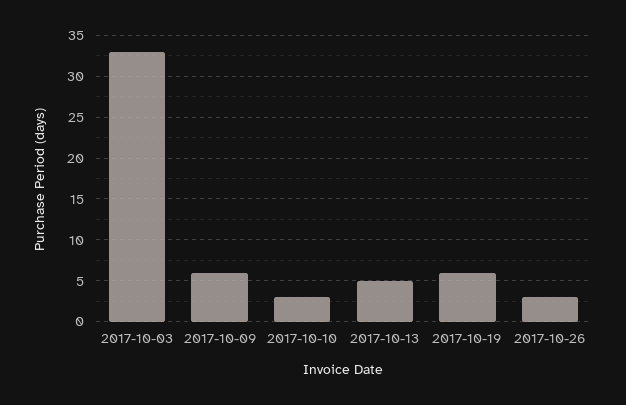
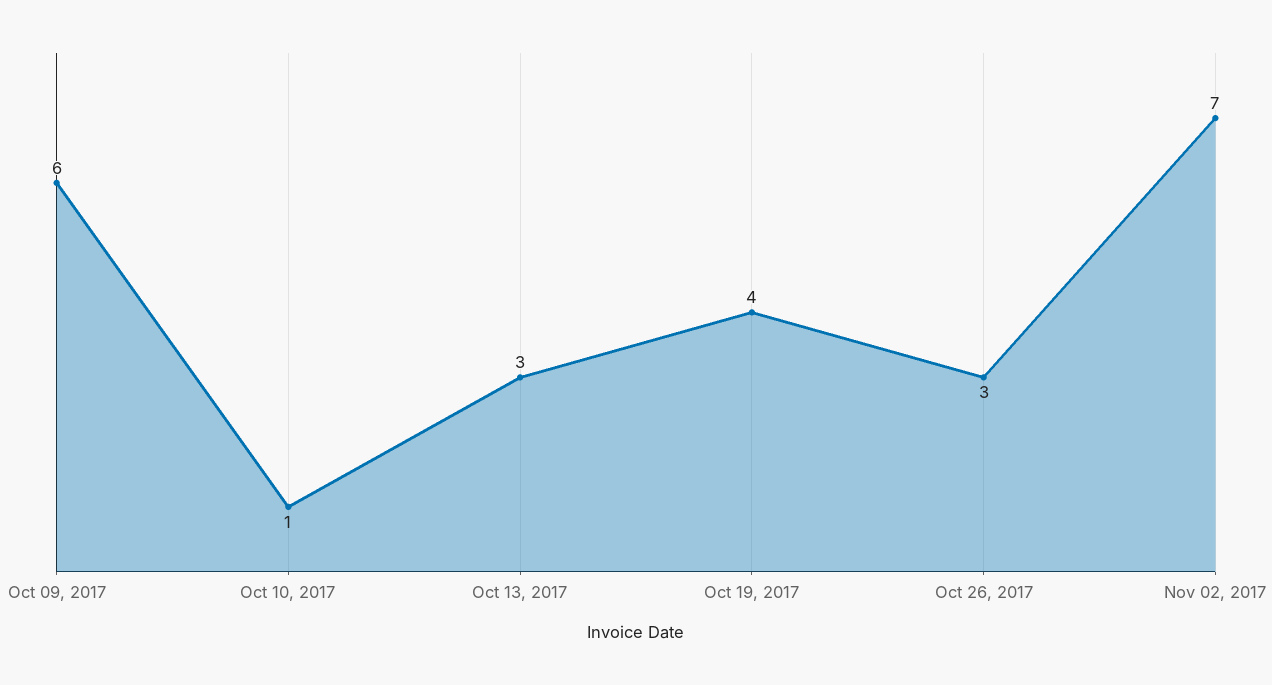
2017-10-03: 33 -> none
2017-10-10: 3 -> 1
2017-10-13: 5 -> 3
2017-10-19: 6 -> 4
Nov 02, 2017: none -> 7

